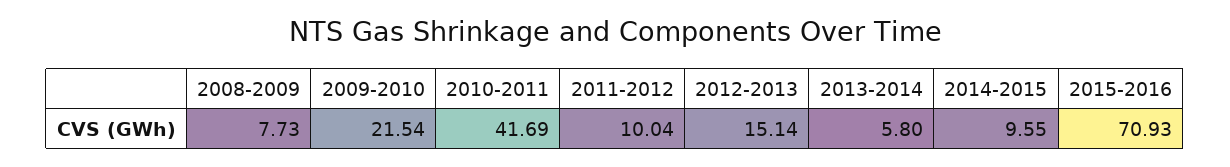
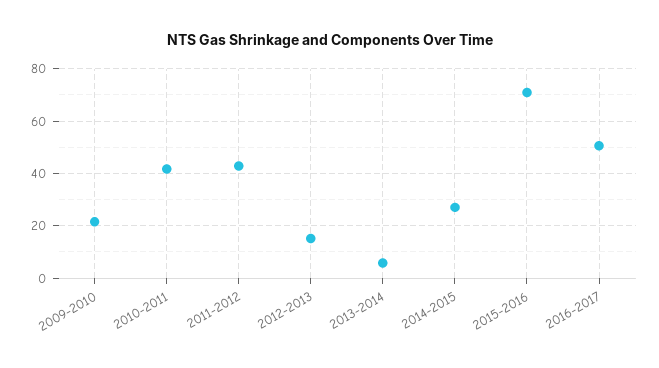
2008-2009: 7.73 -> none
2011-2012: 10.04 -> 42.5
2014-2015: 9.55 -> 27.5
2016-2017: none -> 50

